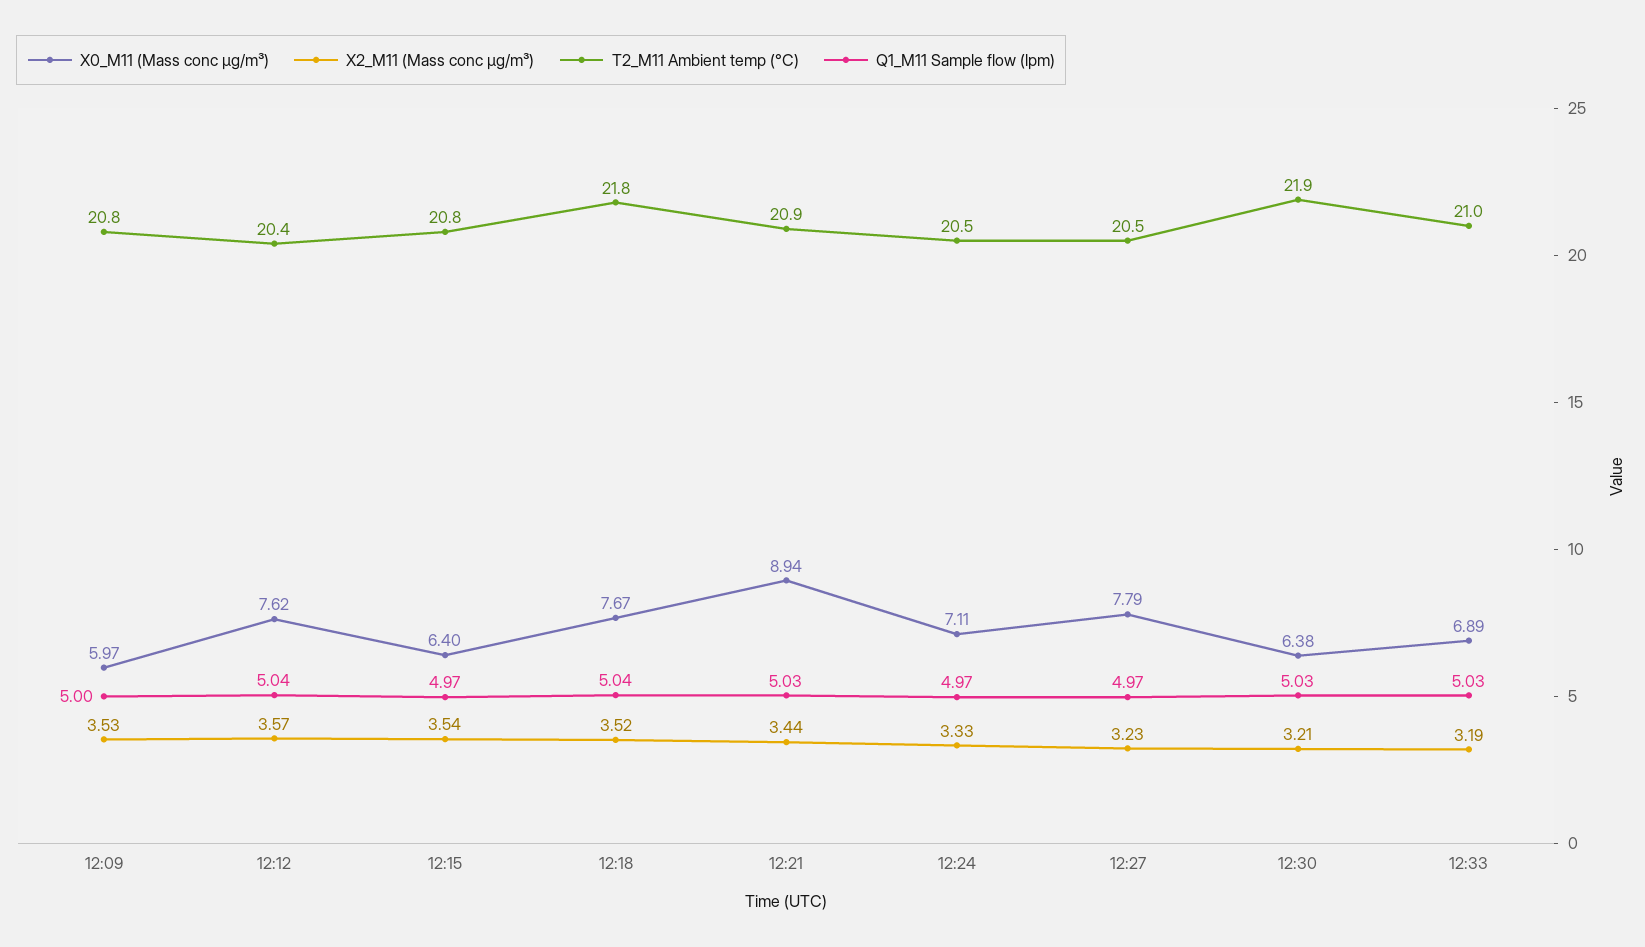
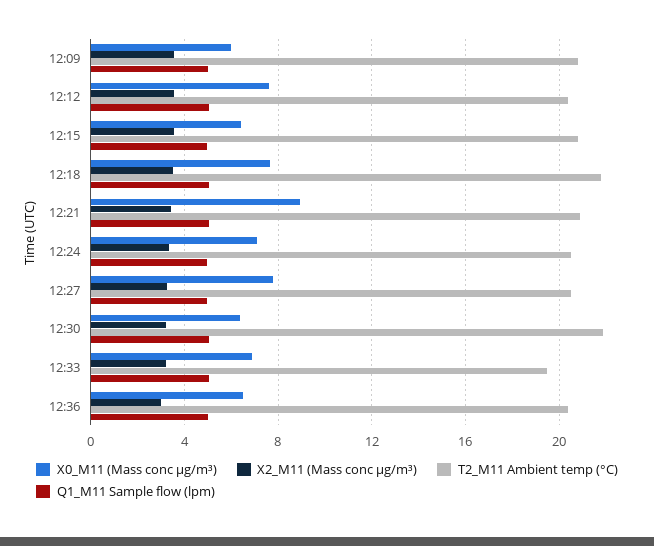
T2_M11 Ambient temp (°C), 12:33: 21 -> 19.5
X0_M11 (Mass conc μg/m³), 12:36: none -> 6.5
X2_M11 (Mass conc μg/m³), 12:36: none -> 3
T2_M11 Ambient temp (°C), 12:36: none -> 20.5
Q1_M11 Sample flow (lpm), 12:36: none -> 5

